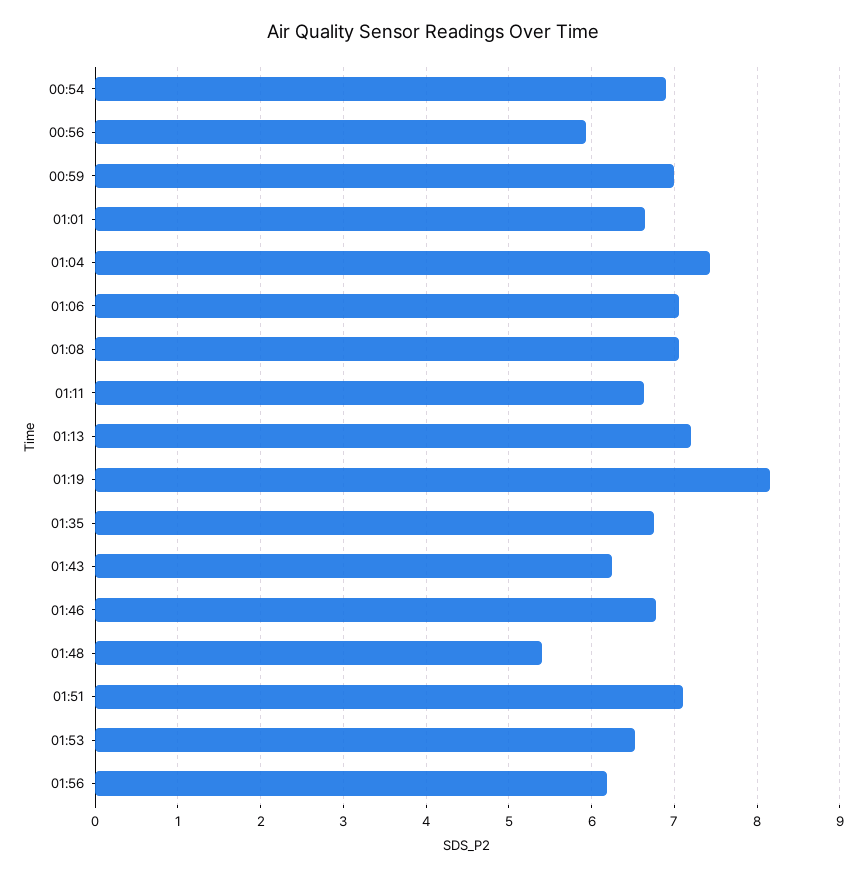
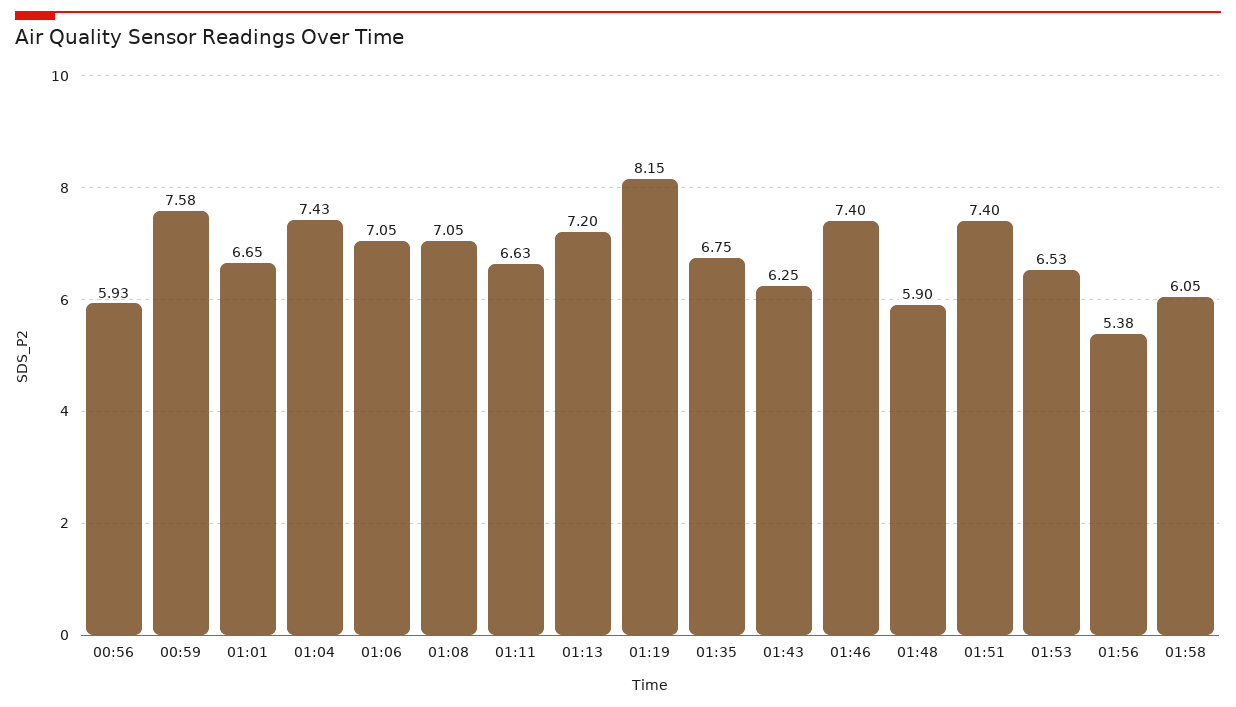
00:54: 6.9 -> none
00:59: 7 -> 7.58
01:46: 6.8 -> 7.4
01:48: 5.4 -> 5.9
01:51: 7.1 -> 7.4
01:56: 6.2 -> 5.38
01:58: none -> 6.05

